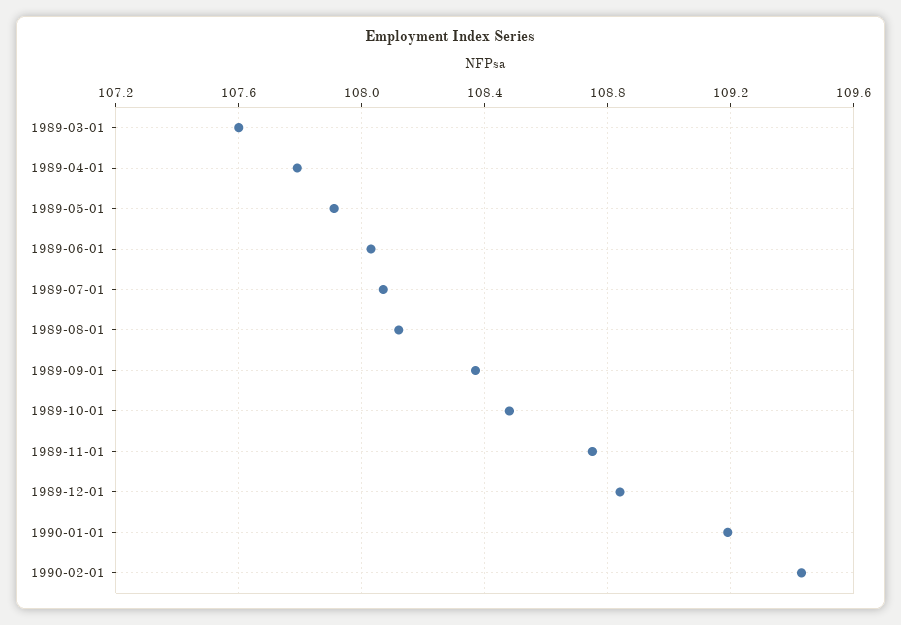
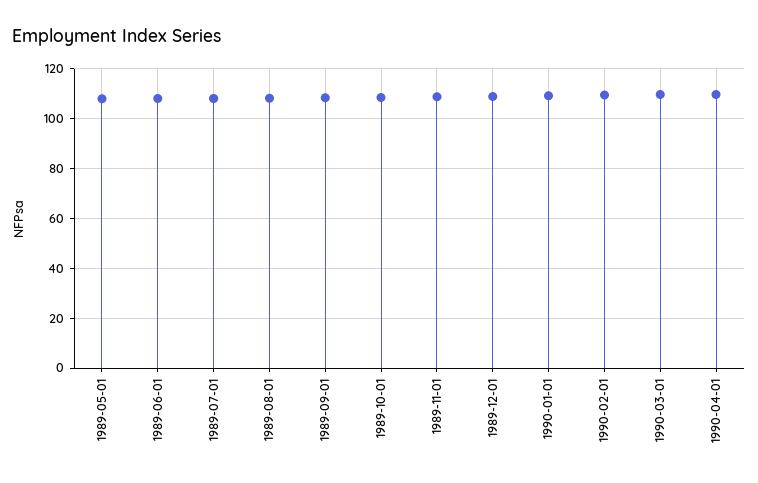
1989-03-01: 107.6 -> none
1989-04-01: 107.8 -> none
1990-03-01: none -> 110
1990-04-01: none -> 110

